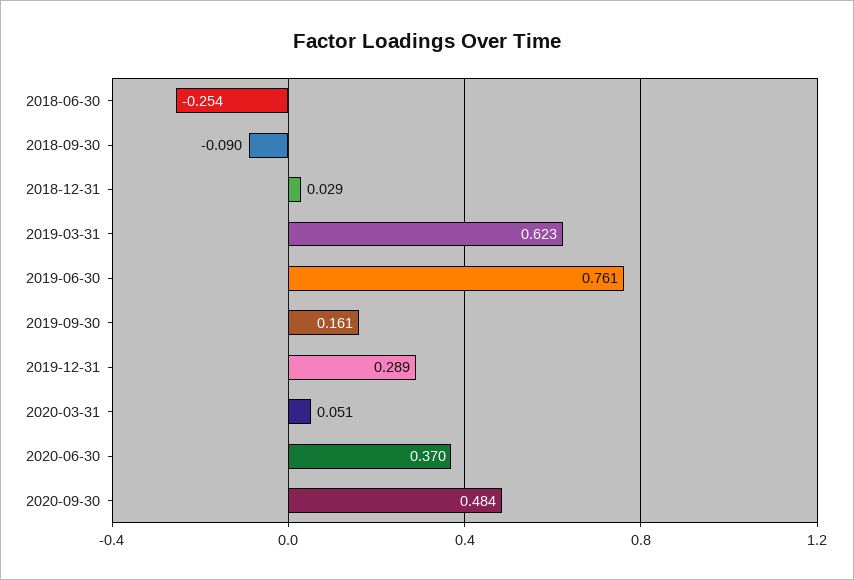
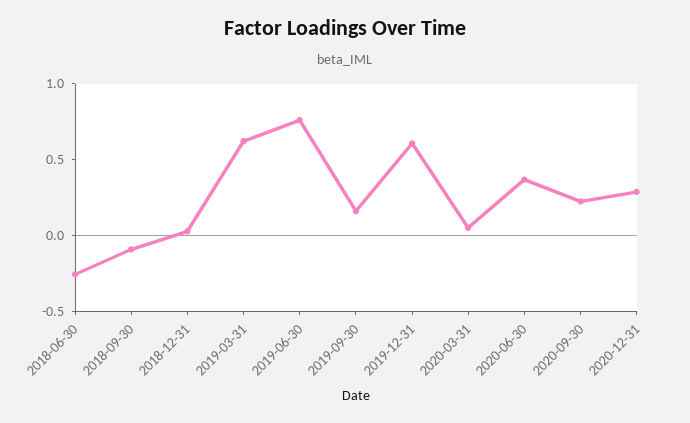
2019-12-31: 0.289 -> 0.6
2020-09-30: 0.484 -> 0.2
2020-12-31: none -> 0.3

